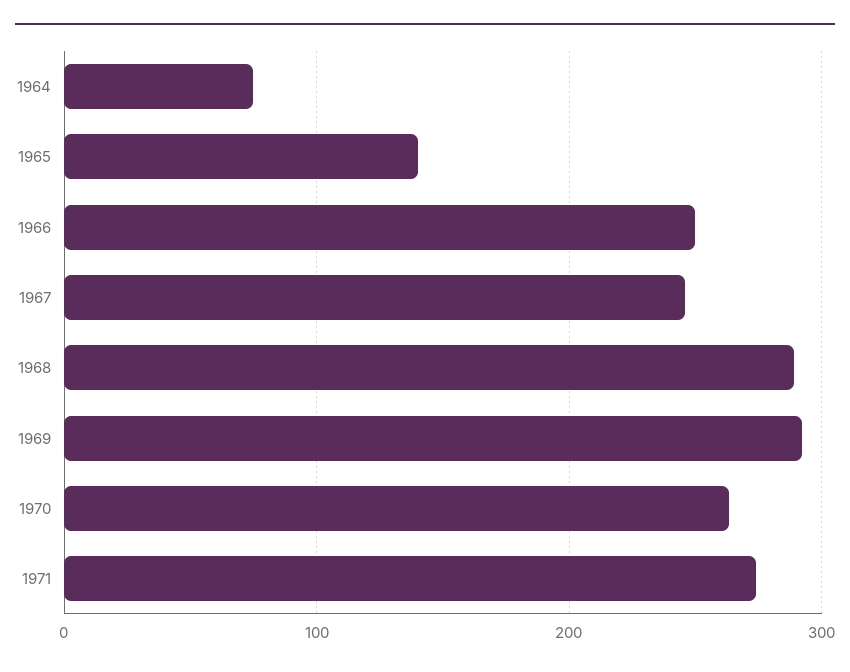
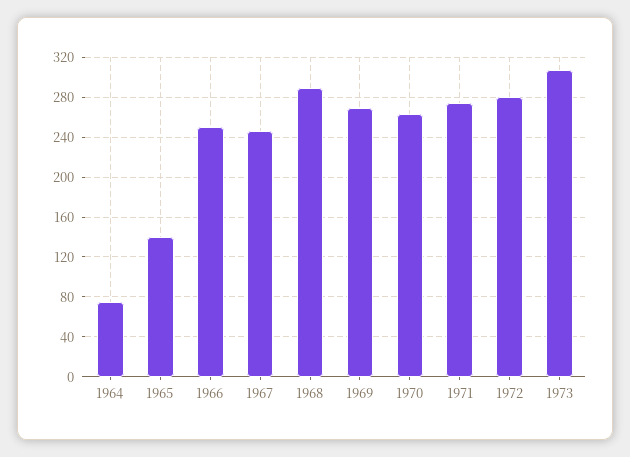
1969: 290 -> 270
1972: none -> 280
1973: none -> 310

